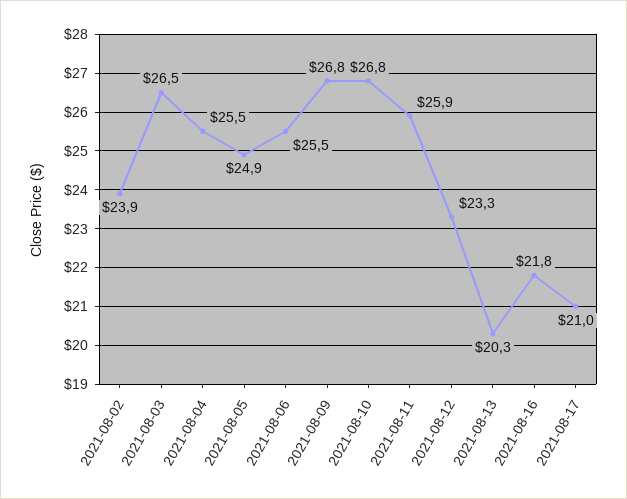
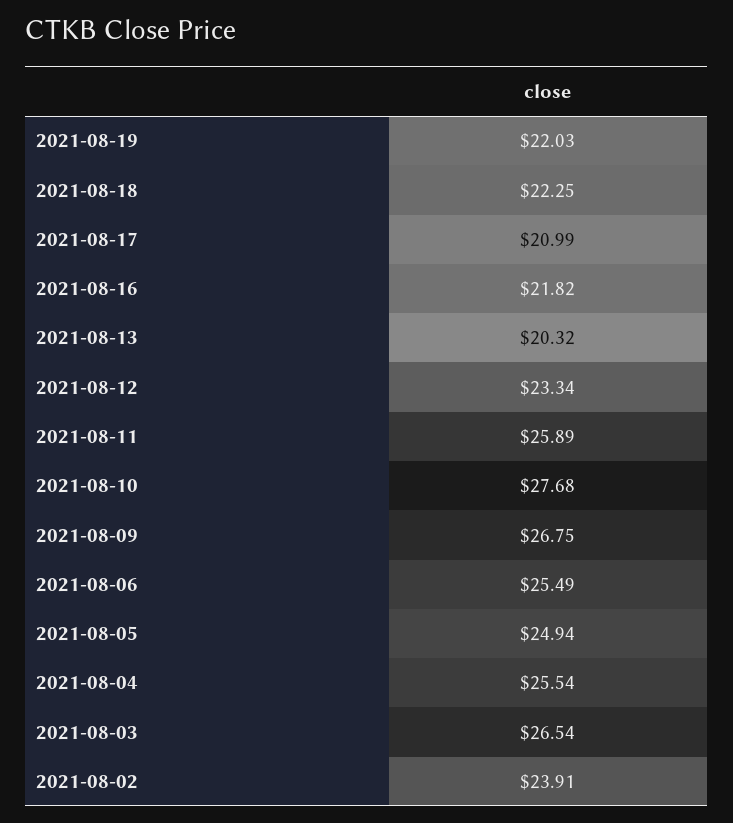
2021-08-10: 26.8 -> 27.68
2021-08-19: none -> 22.03
2021-08-18: none -> 22.25

